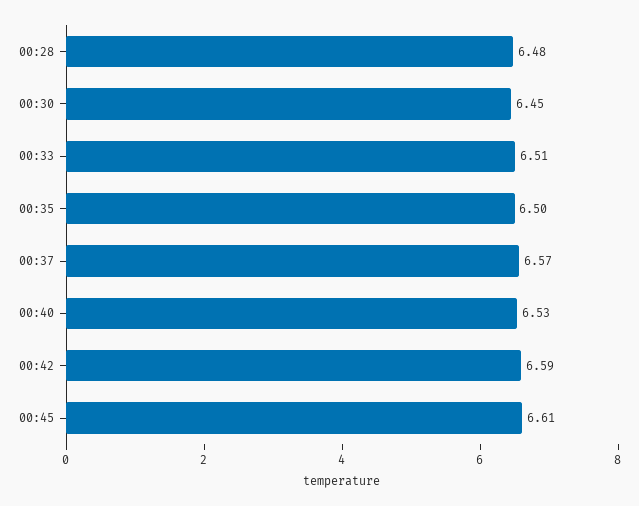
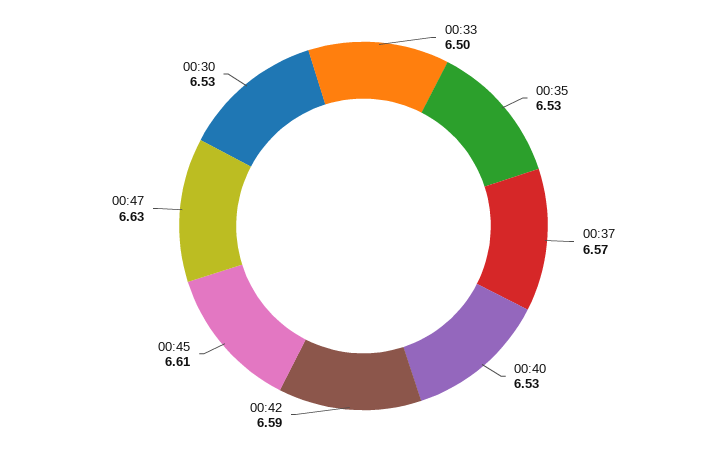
00:28: 6.48 -> none
00:30: 6.45 -> 6.53
00:33: 6.51 -> 6.5
00:35: 6.5 -> 6.53
00:47: none -> 6.63

